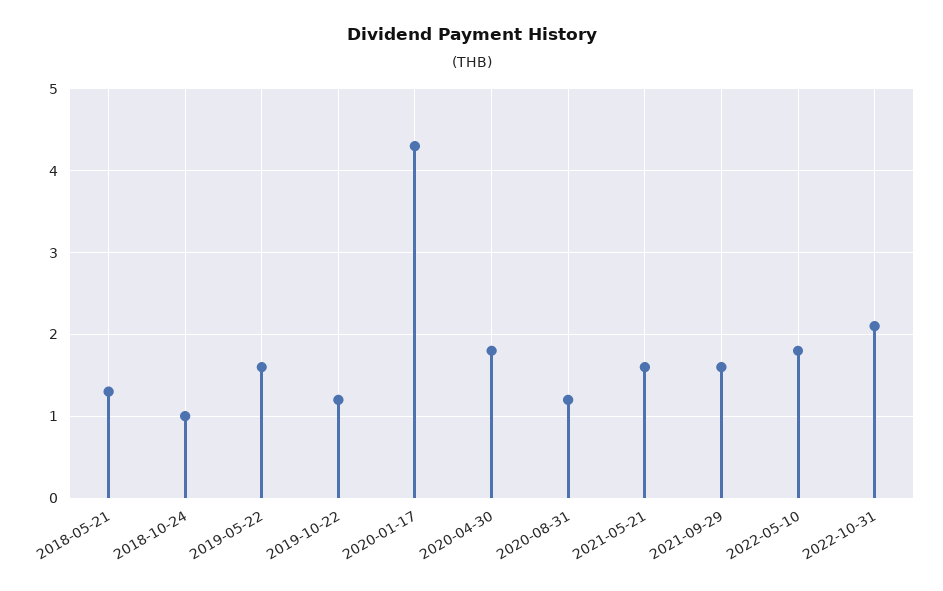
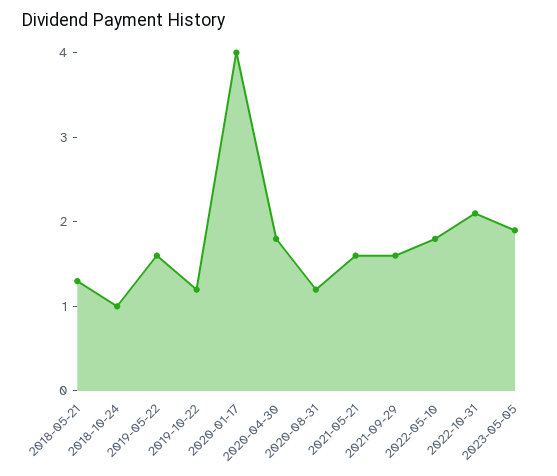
2020-01-17: 4.3 -> 4
2023-05-05: none -> 1.9

